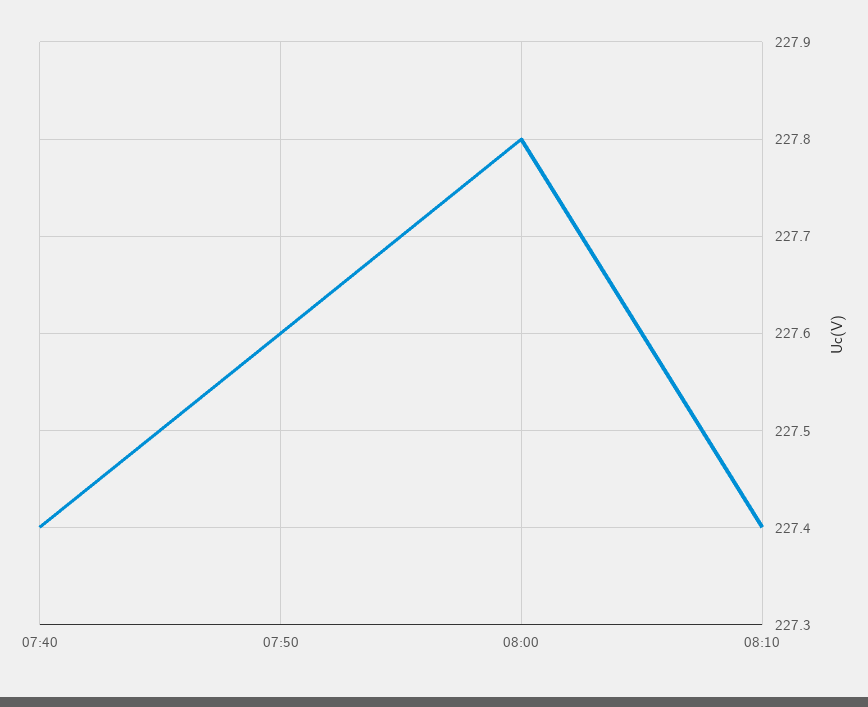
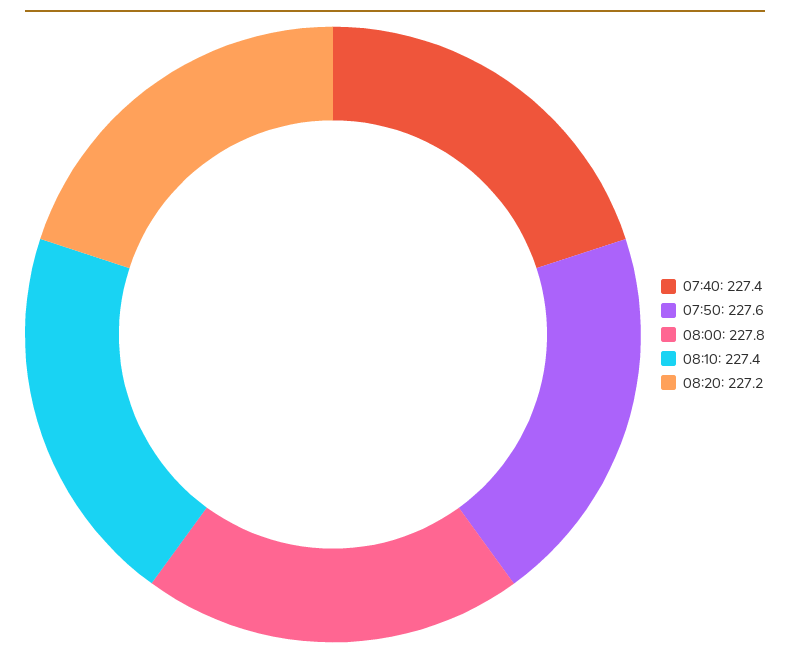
08:20: none -> 227.2

